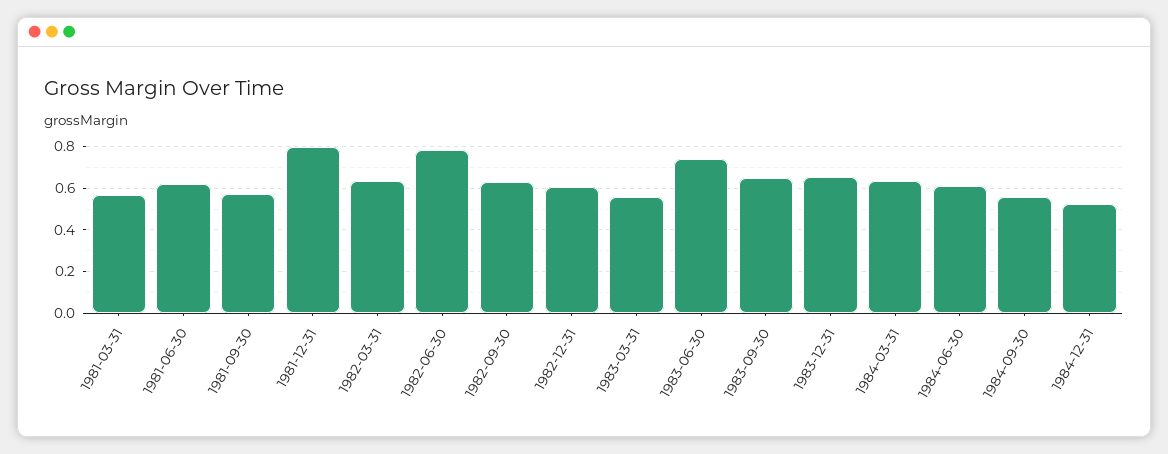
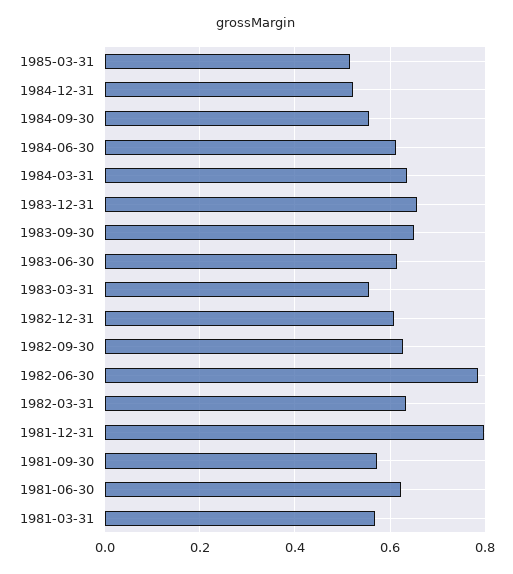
1983-06-30: 0.75 -> 0.62
1985-03-31: none -> 0.52

